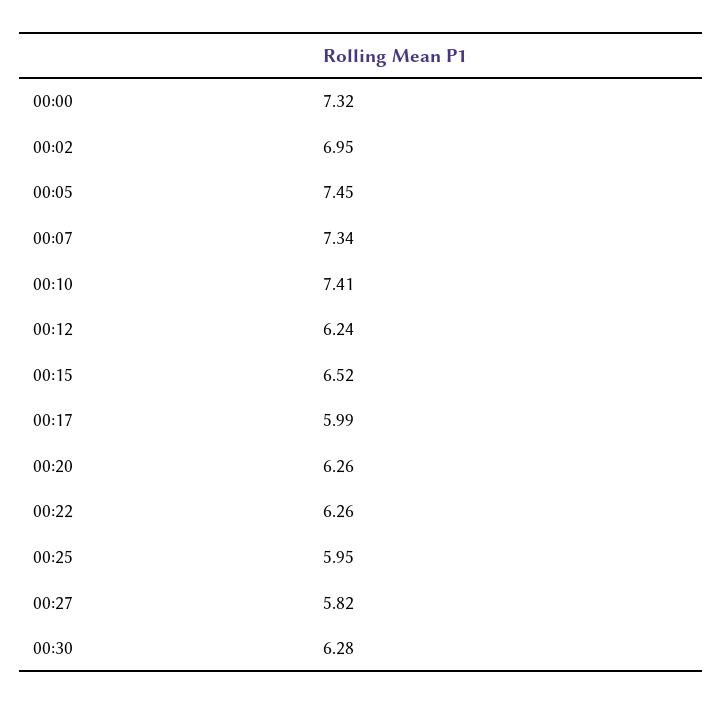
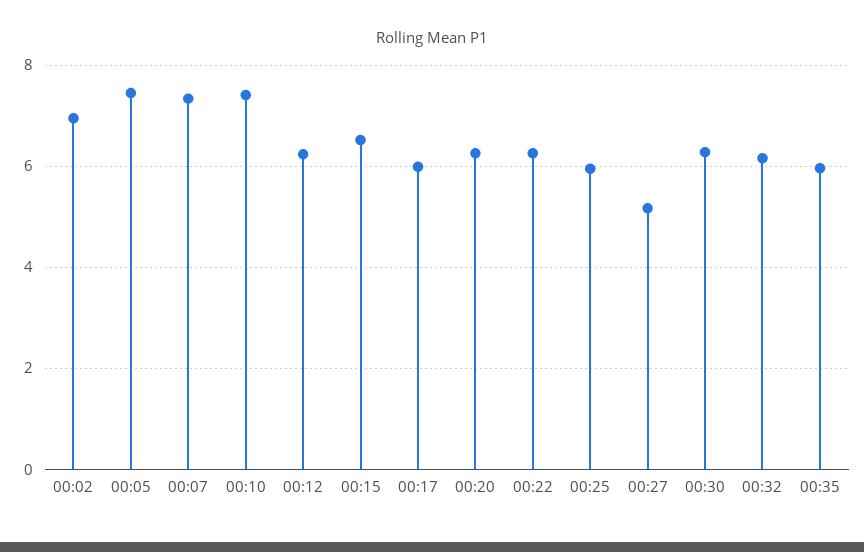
00:00: 7.32 -> none
00:27: 5.82 -> 5.2
00:32: none -> 6.2
00:35: none -> 6

